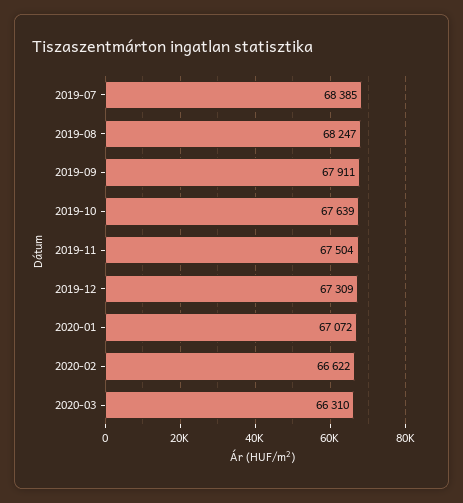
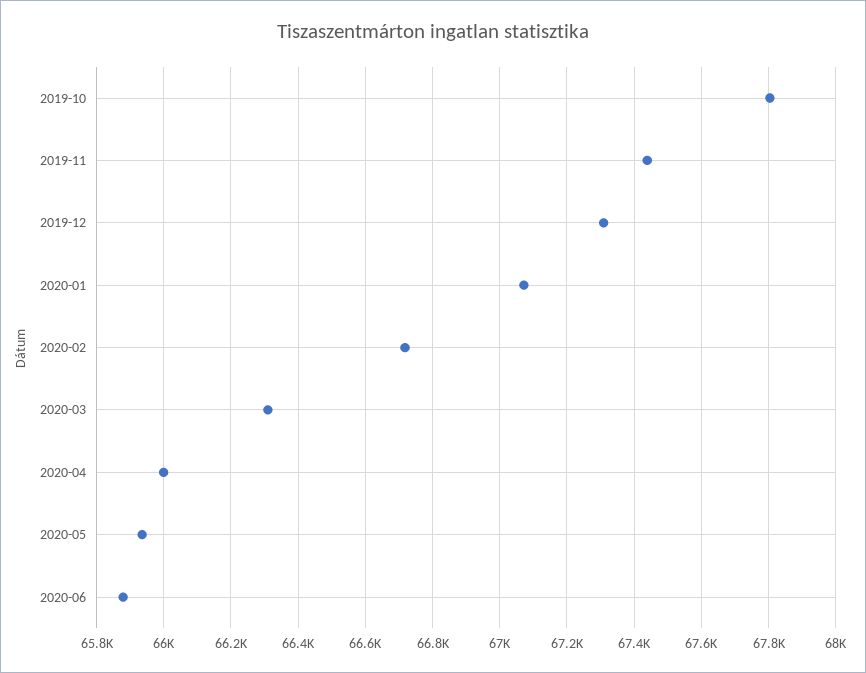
2019-07: 68385 -> none
2019-08: 68247 -> none
2019-09: 67911 -> none
2019-10: 67639 -> 67800
2019-11: 67504 -> 67440
2020-02: 66622 -> 66720
2020-04: none -> 66000
2020-05: none -> 65940
2020-06: none -> 65880

